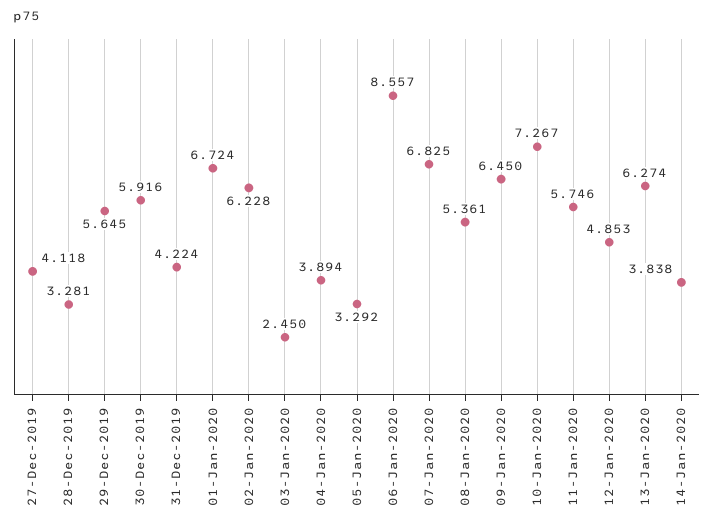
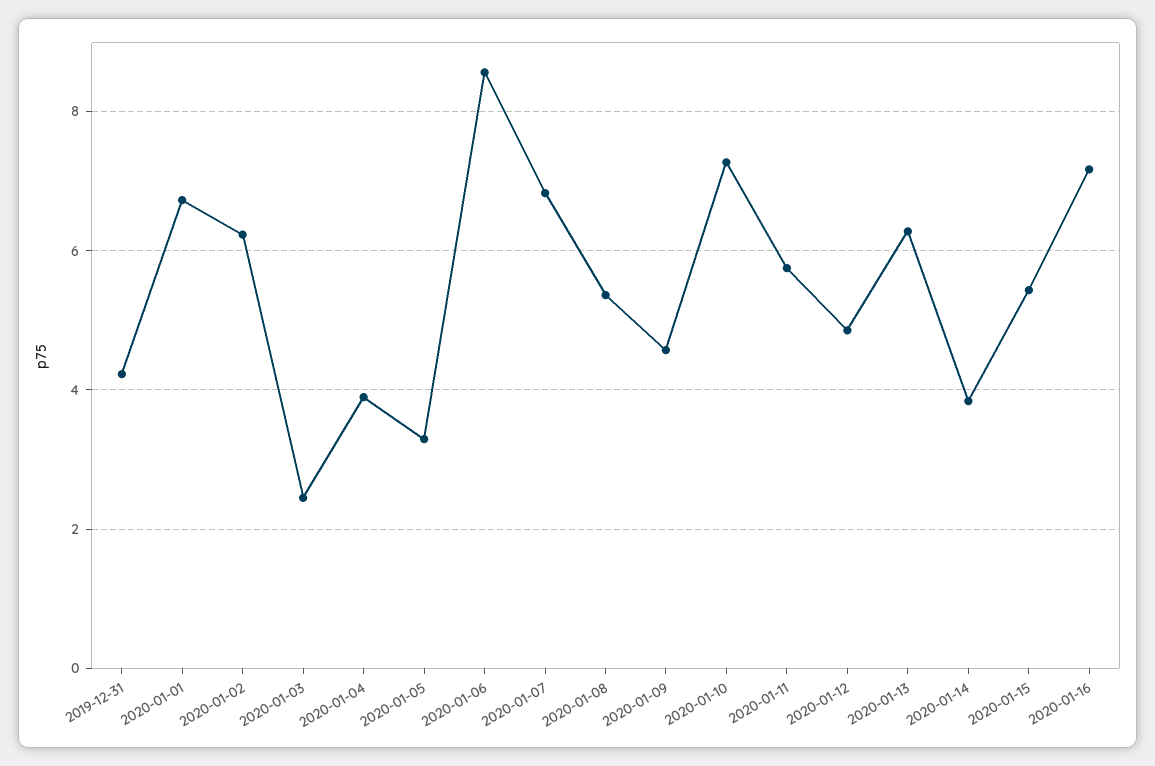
27-Dec-2019: 4.118 -> none
28-Dec-2019: 3.281 -> none
29-Dec-2019: 5.645 -> none
30-Dec-2019: 5.916 -> none
09-Jan-2020: 6.45 -> 4.6
2020-01-15: none -> 5.4
2020-01-16: none -> 7.2

